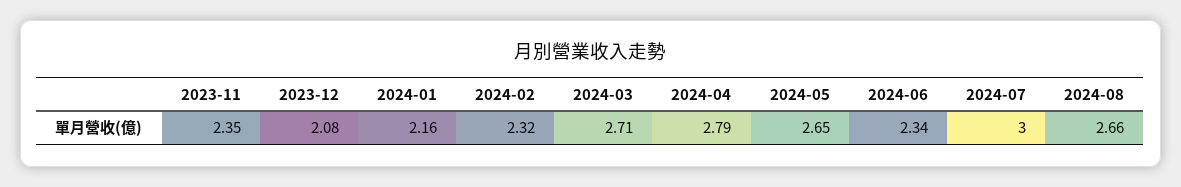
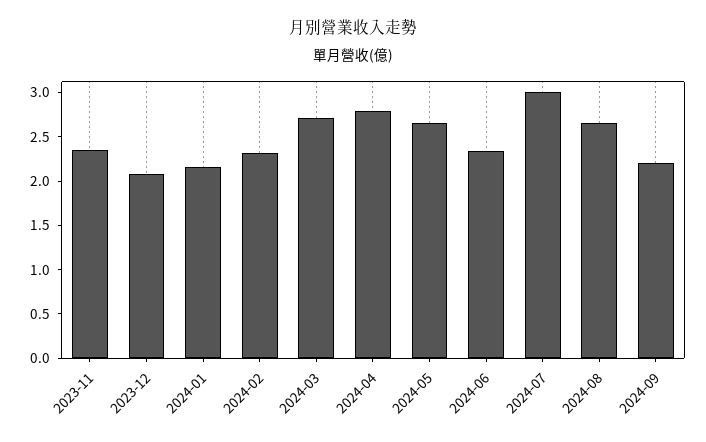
2024-09: none -> 2.2

